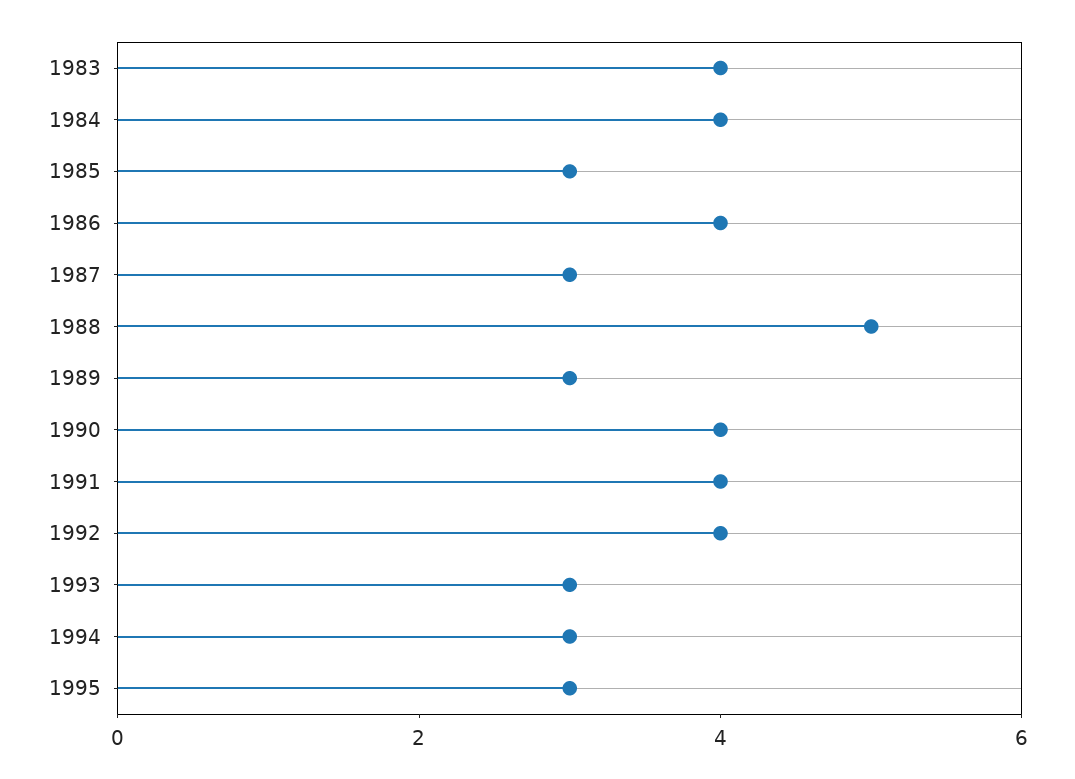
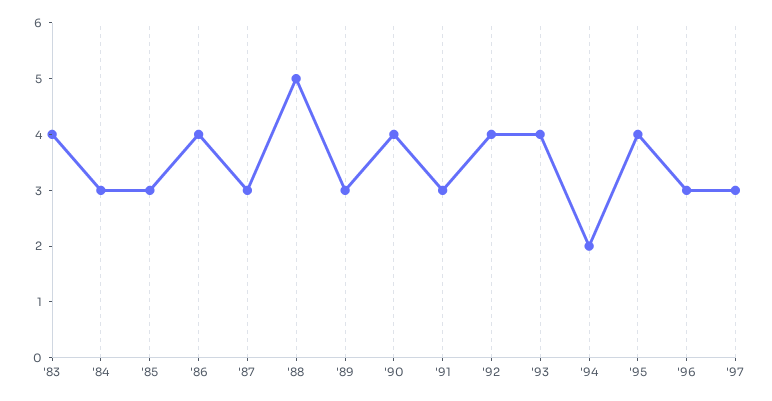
1984: 4 -> 3
1991: 4 -> 3
1993: 3 -> 4
1994: 3 -> 2
1995: 3 -> 4
'96: none -> 3
'97: none -> 3

